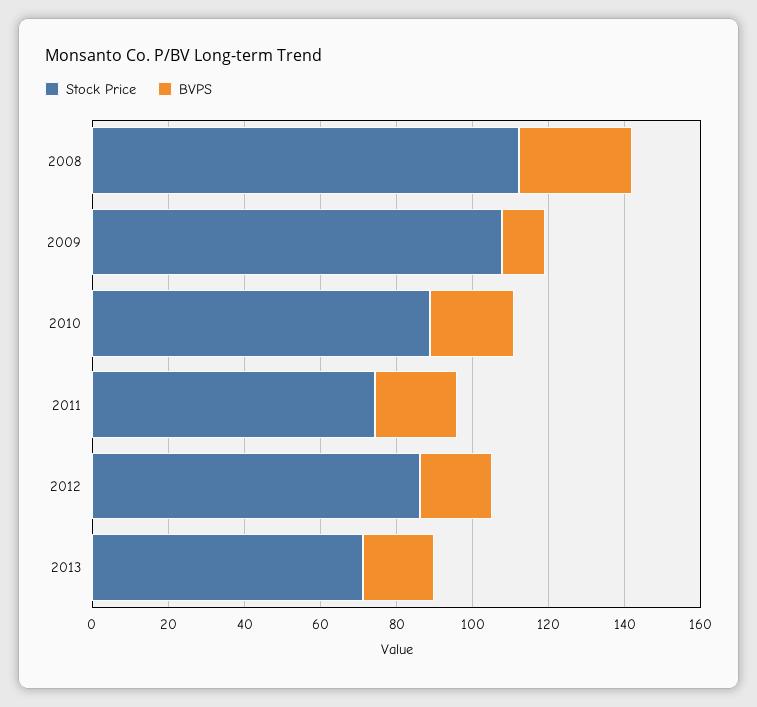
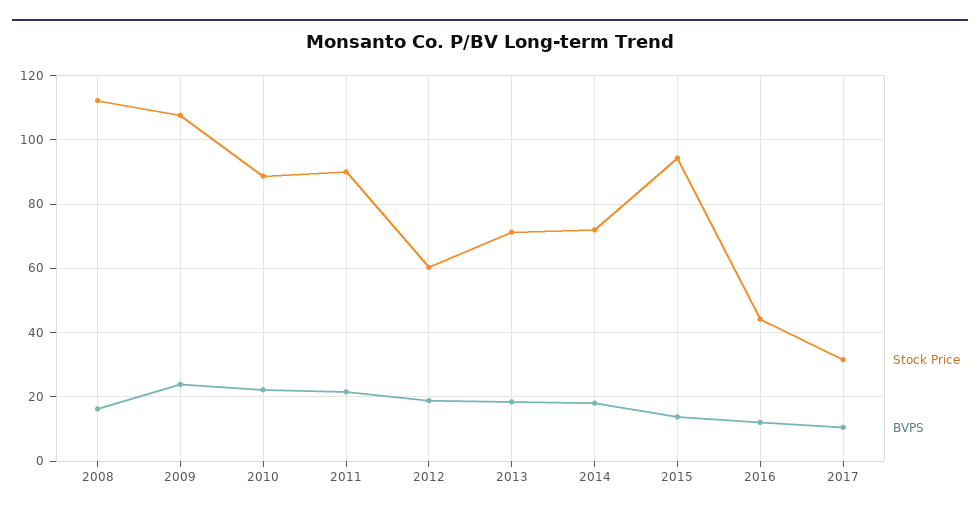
BVPS, 2008: 30 -> 16
BVPS, 2009: 10 -> 24
Stock Price, 2011: 75 -> 90
Stock Price, 2012: 85 -> 60
Stock Price, 2014: none -> 72
BVPS, 2014: none -> 18
Stock Price, 2015: none -> 94
BVPS, 2015: none -> 14
Stock Price, 2016: none -> 44
BVPS, 2016: none -> 12
Stock Price, 2017: none -> 32
BVPS, 2017: none -> 10

